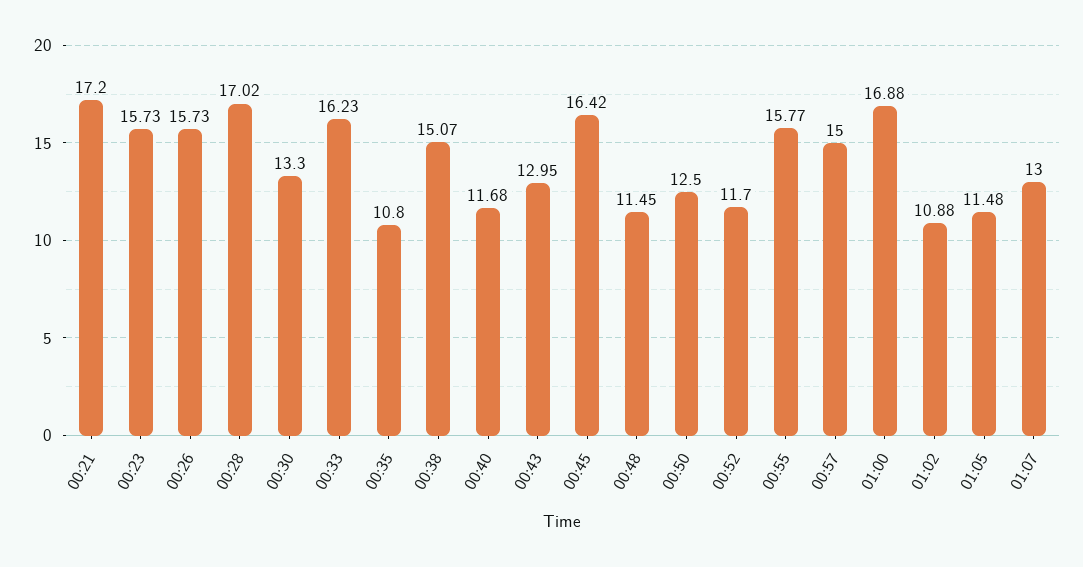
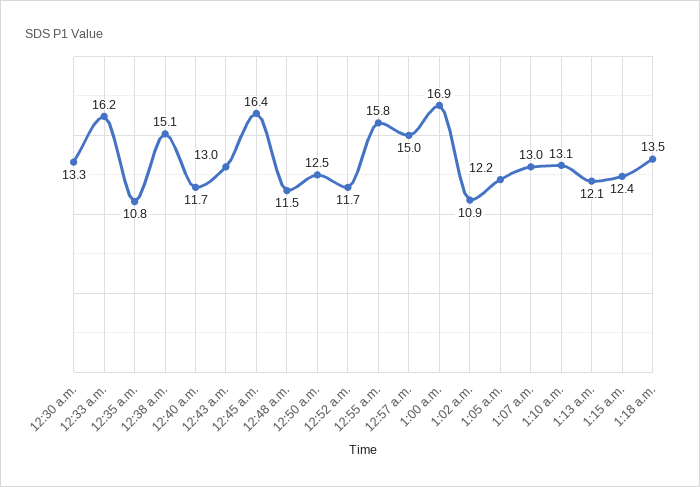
00:21: 17.2 -> none
00:23: 15.73 -> none
00:26: 15.73 -> none
00:28: 17.02 -> none
01:05: 11.48 -> 12.2
1:10 a.m.: none -> 13.1
1:13 a.m.: none -> 12.1
1:15 a.m.: none -> 12.4
1:18 a.m.: none -> 13.5

